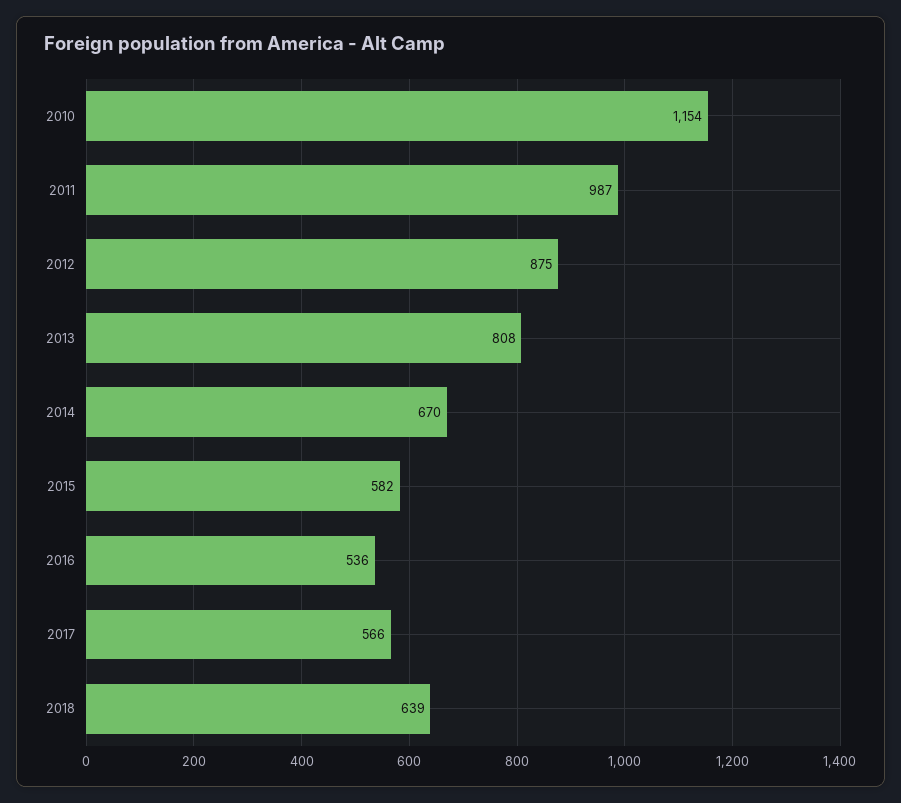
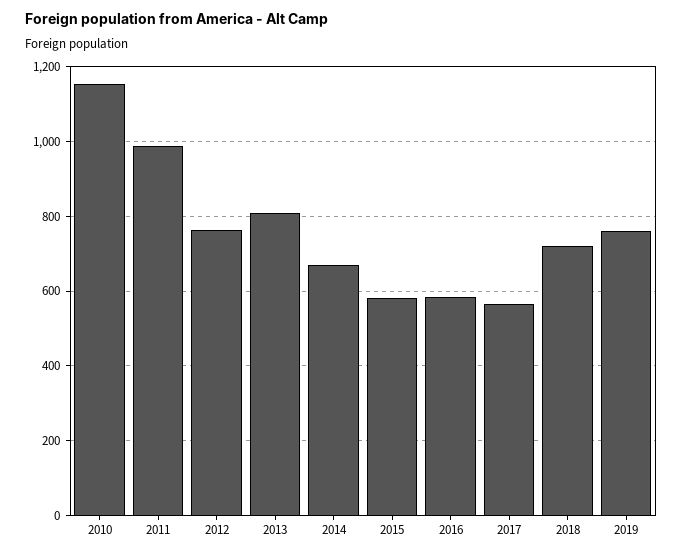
2012: 875 -> 760
2016: 536 -> 580
2018: 639 -> 720
2019: none -> 760

